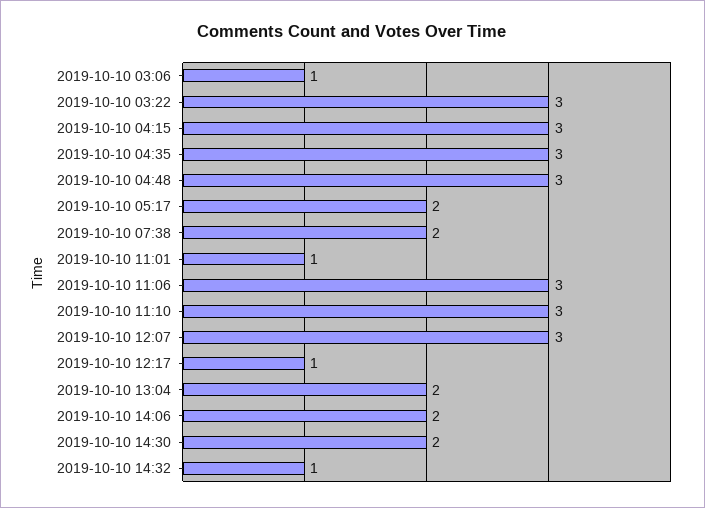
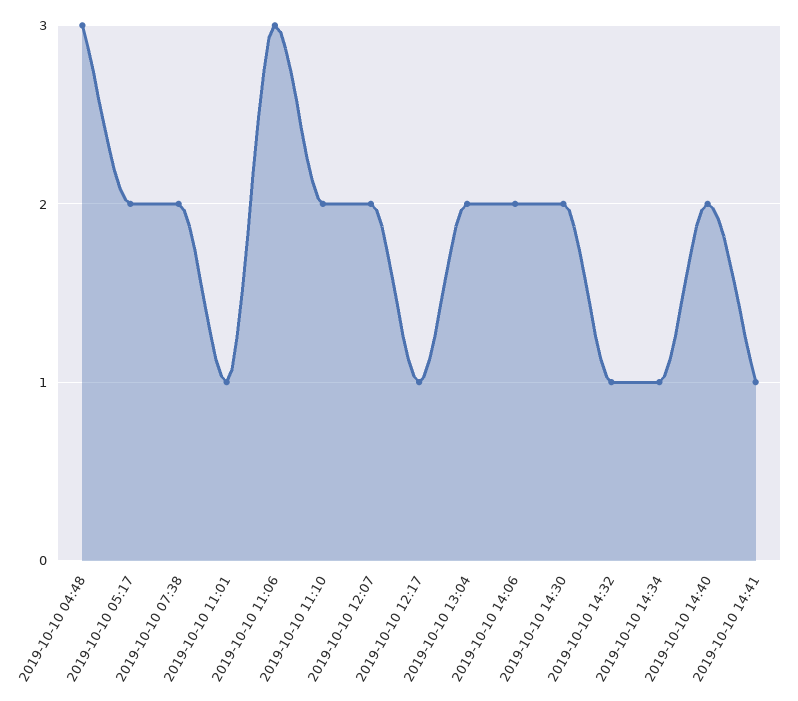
2019-10-10 03:06: 1 -> none
2019-10-10 03:22: 3 -> none
2019-10-10 04:15: 3 -> none
2019-10-10 04:35: 3 -> none
2019-10-10 11:10: 3 -> 2
2019-10-10 12:07: 3 -> 2
2019-10-10 14:34: none -> 1
2019-10-10 14:40: none -> 2
2019-10-10 14:41: none -> 1

